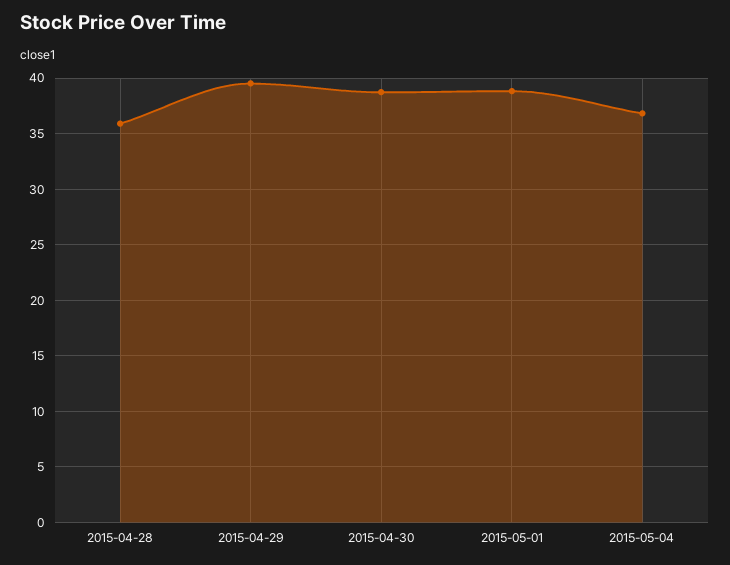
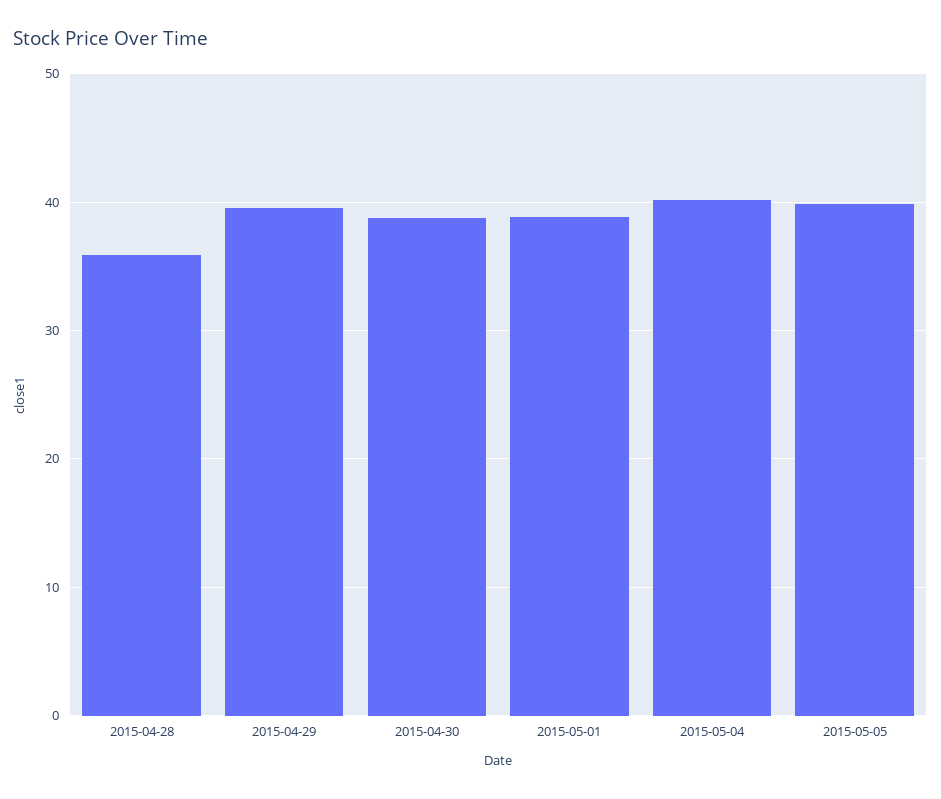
2015-05-04: 37 -> 40
2015-05-05: none -> 40

